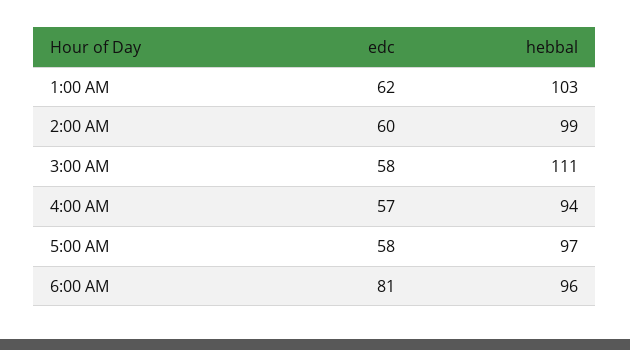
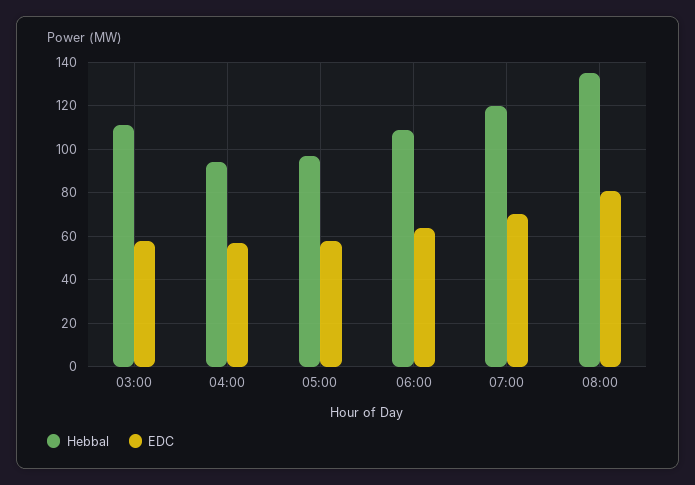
edc, 1:00 AM: 62 -> none
hebbal, 1:00 AM: 103 -> none
edc, 2:00 AM: 60 -> none
hebbal, 2:00 AM: 99 -> none
edc, 6:00 AM: 81 -> 65
hebbal, 6:00 AM: 96 -> 110
hebbal, 07:00: none -> 120
edc, 07:00: none -> 70
hebbal, 08:00: none -> 135
edc, 08:00: none -> 80

